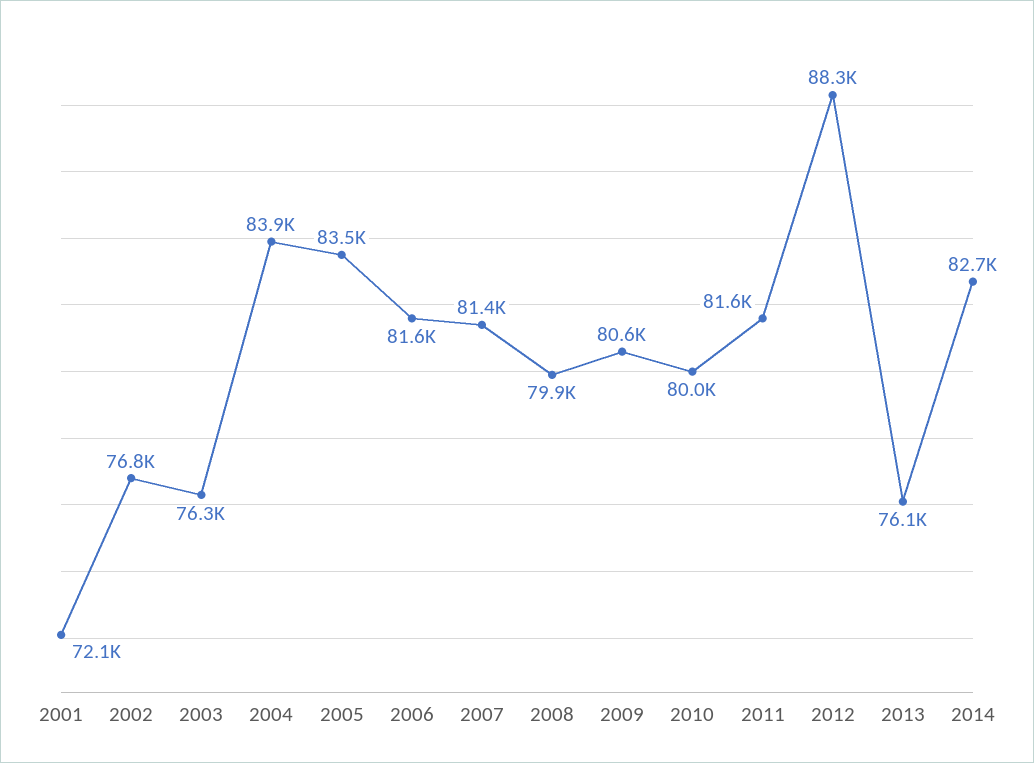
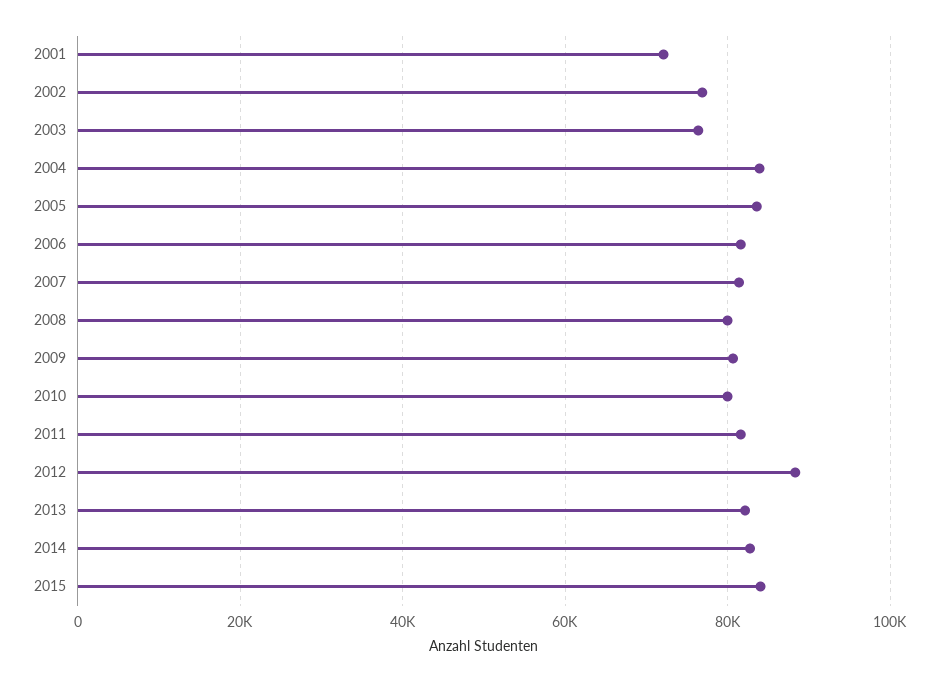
2013: 76100 -> 82000
2015: none -> 84000

